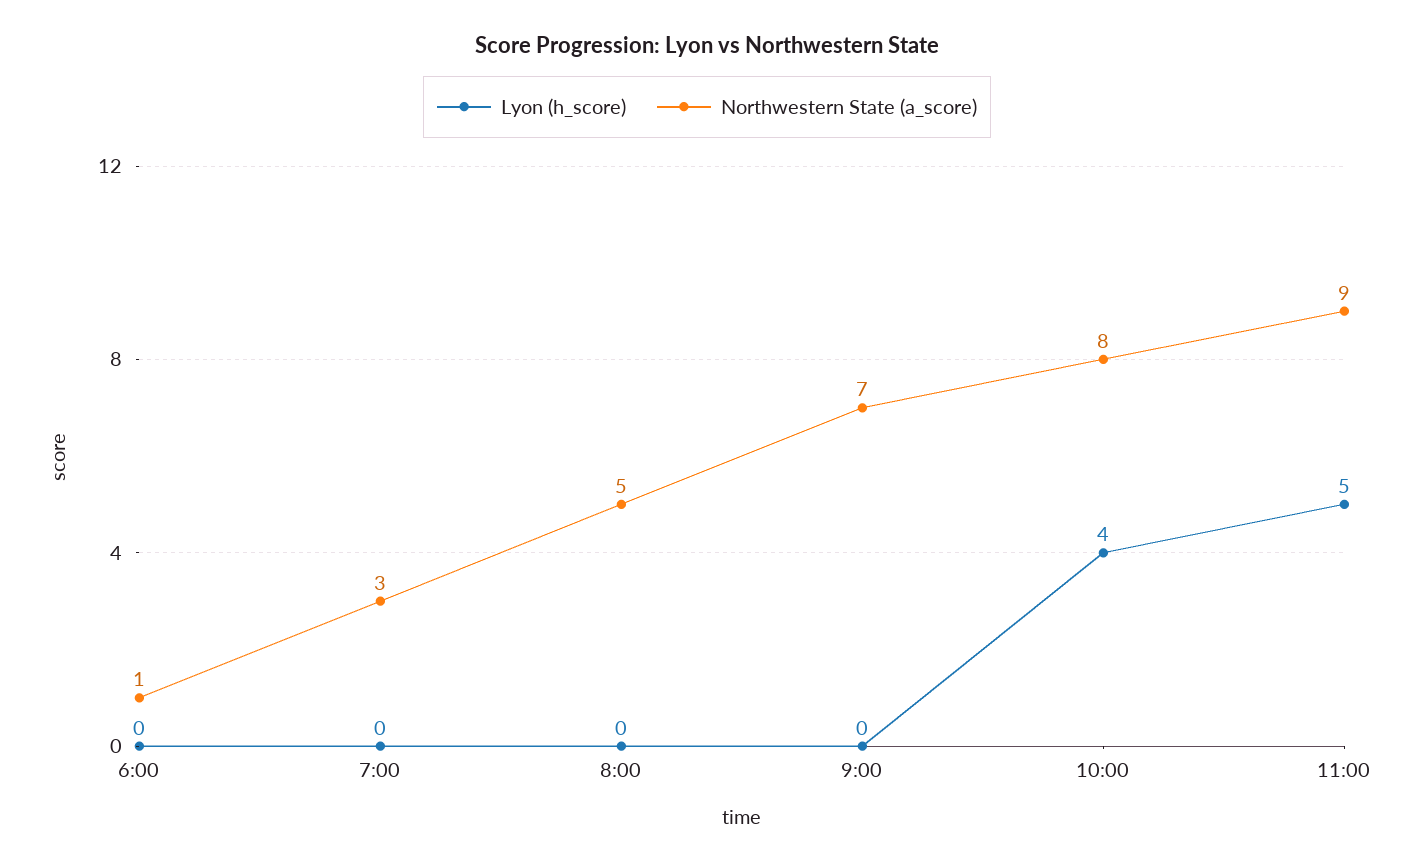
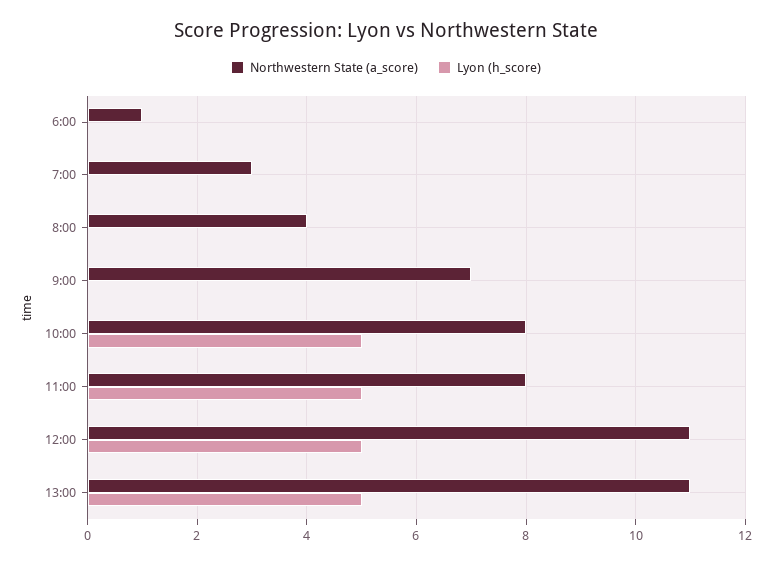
Northwestern State (a_score), 8:00: 5 -> 4
Lyon (h_score), 10:00: 4 -> 5
Northwestern State (a_score), 11:00: 9 -> 8
Northwestern State (a_score), 12:00: none -> 11
Lyon (h_score), 12:00: none -> 5
Northwestern State (a_score), 13:00: none -> 11
Lyon (h_score), 13:00: none -> 5

